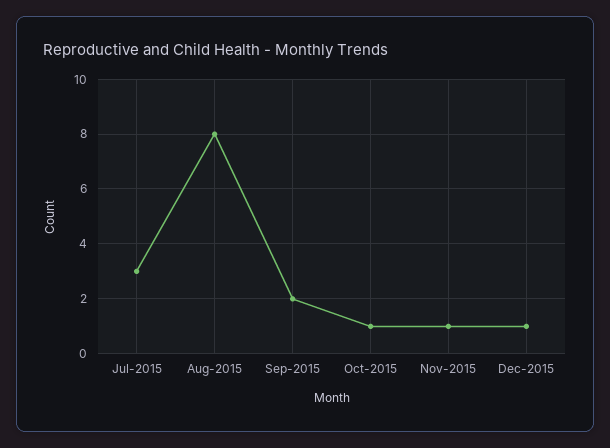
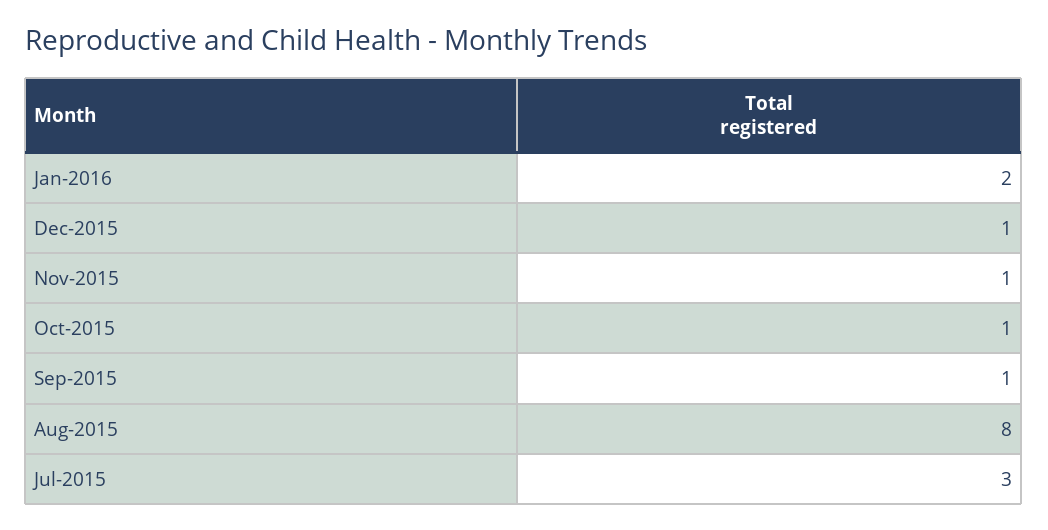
Sep-2015: 2 -> 1
Jan-2016: none -> 2

